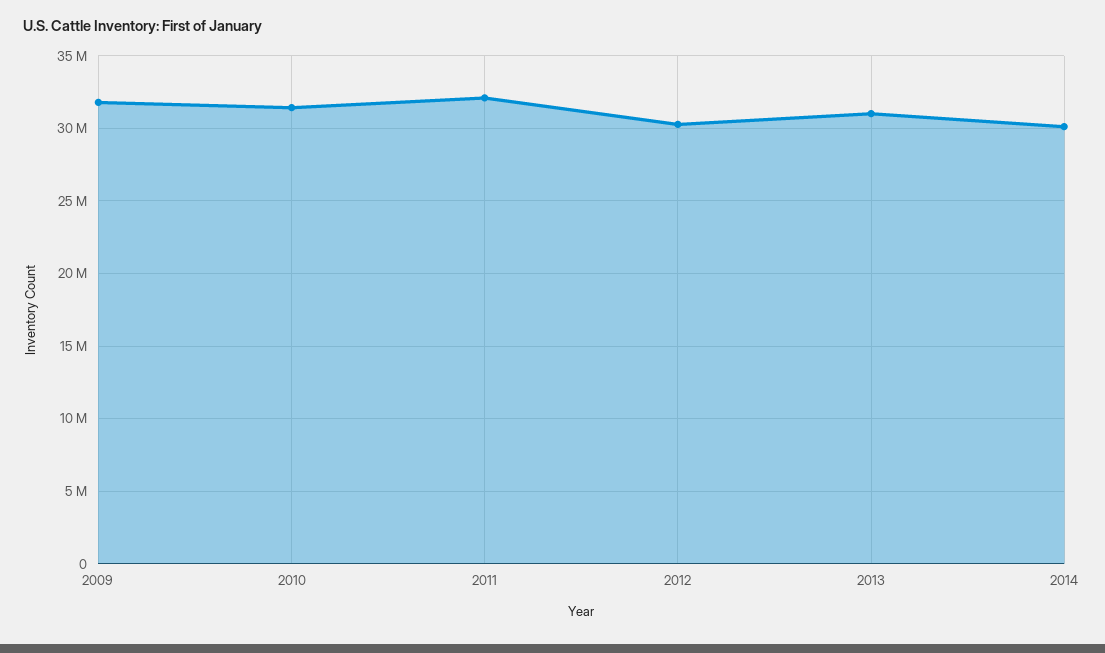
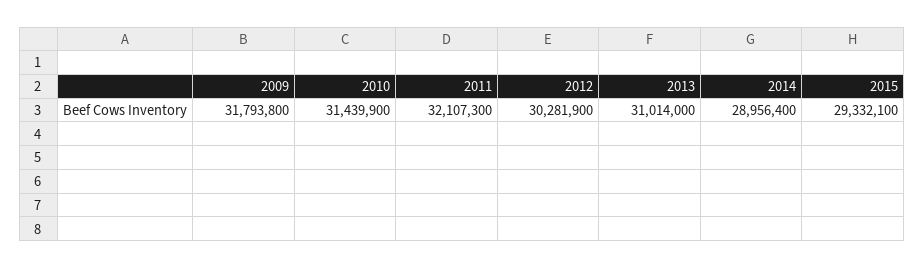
2014: 30000000 -> 28956400
2015: none -> 29332100

